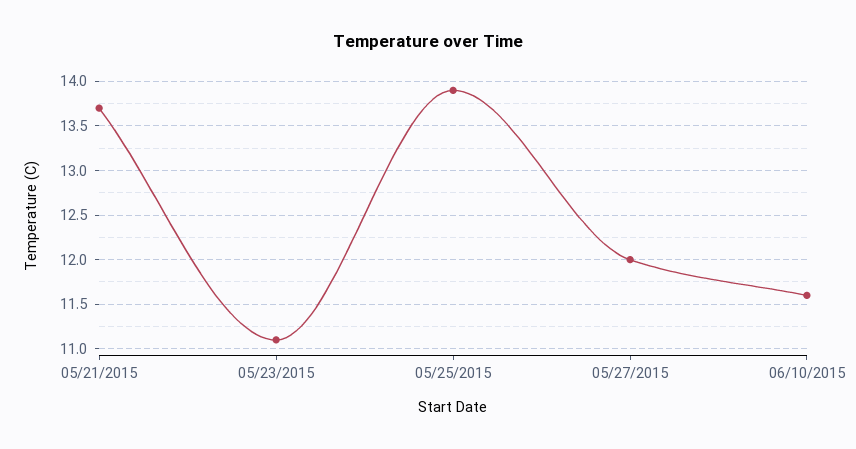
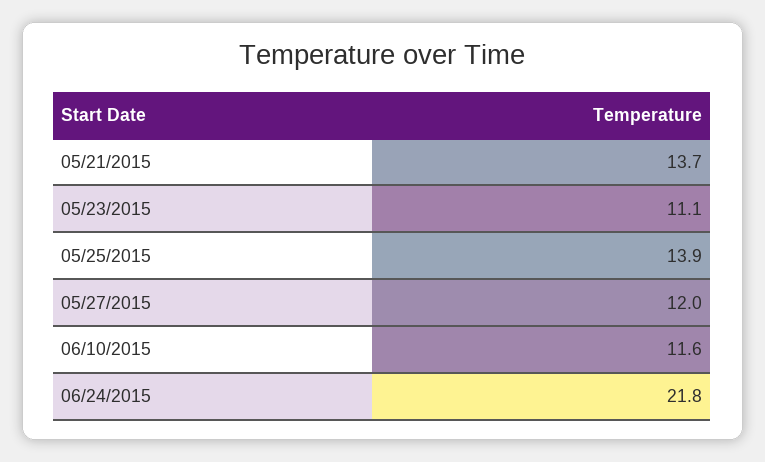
06/24/2015: none -> 21.8

